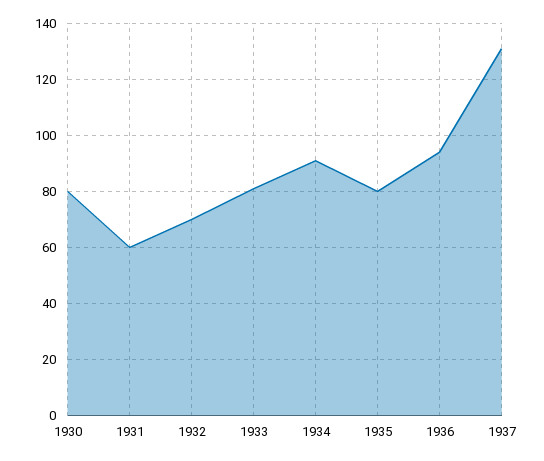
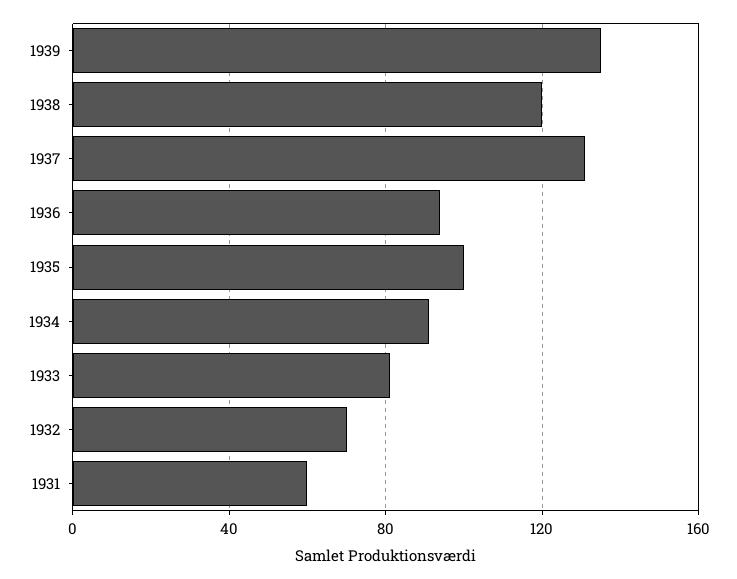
1930: 80 -> none
1935: 80 -> 100
1939: none -> 135
1938: none -> 120

